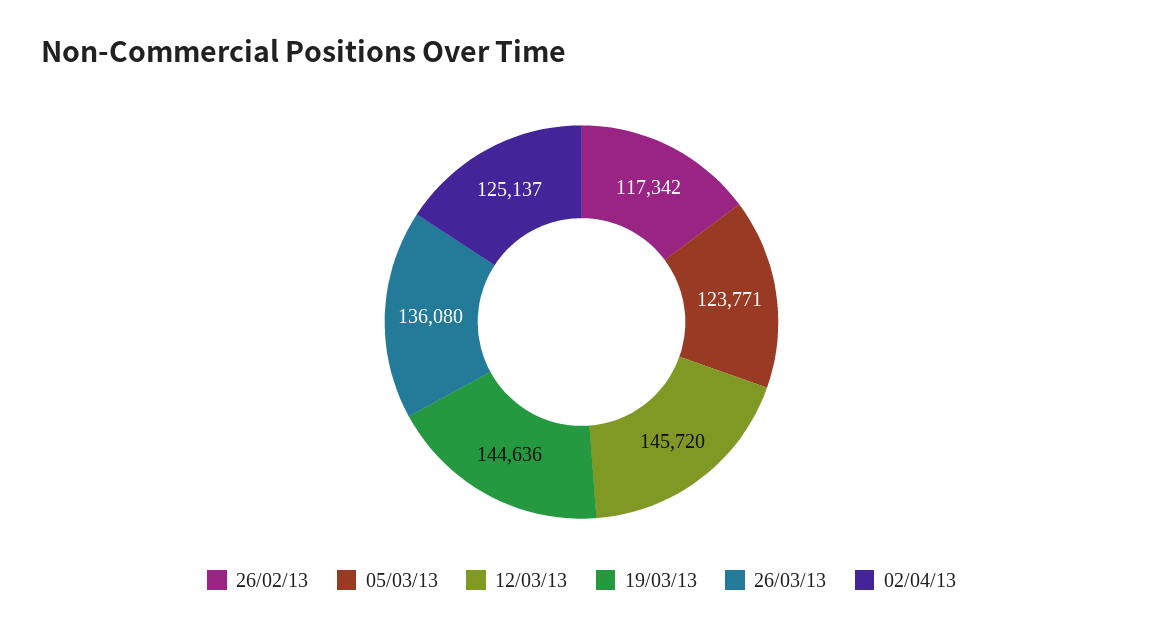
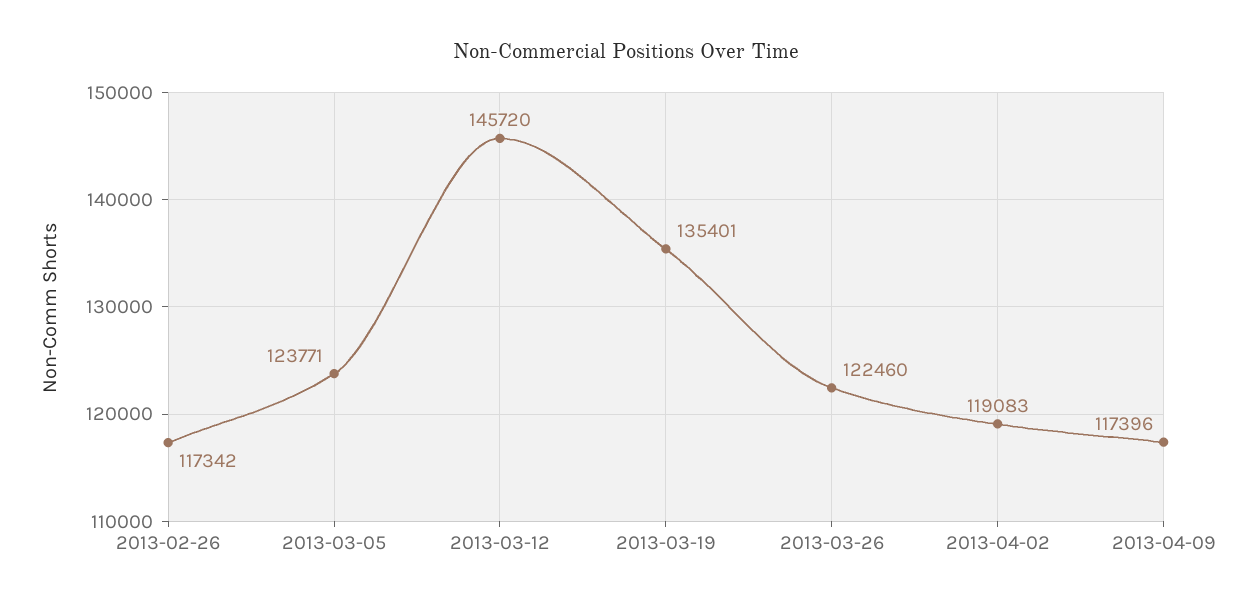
19/03/13: 144636 -> 135401
26/03/13: 136080 -> 122460
02/04/13: 125137 -> 119083
2013-04-09: none -> 117396

